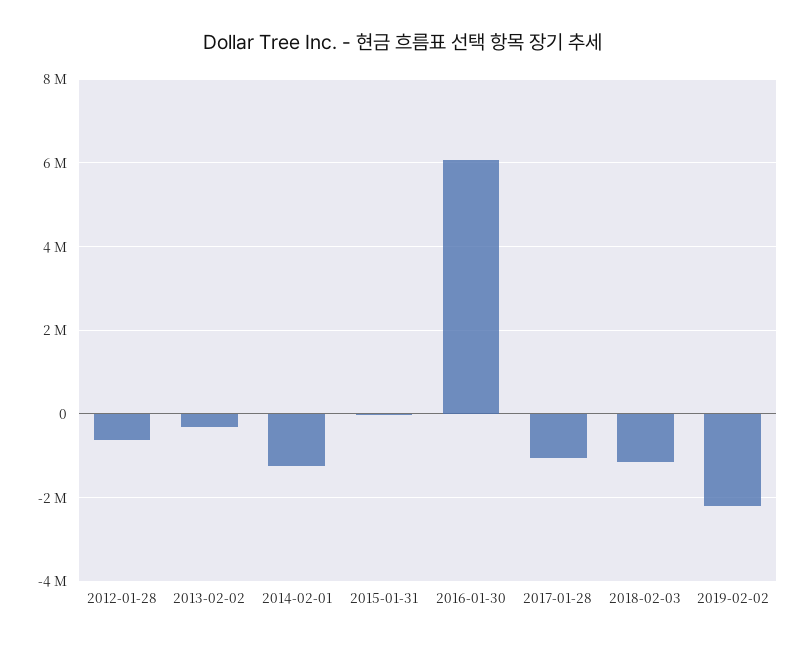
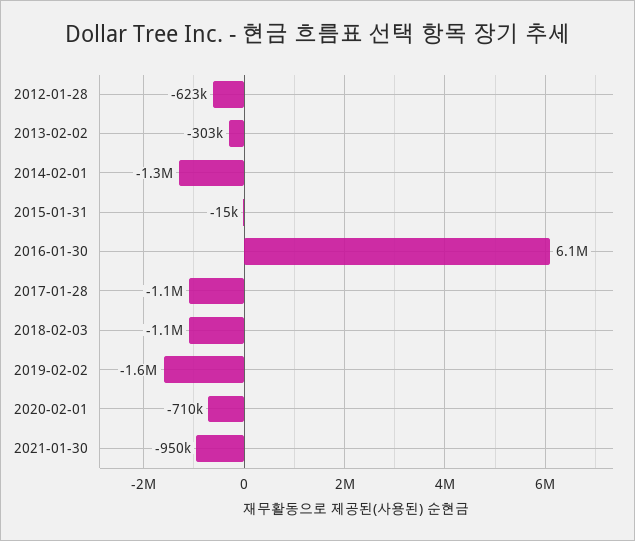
2019-02-02: -2200000 -> -1600000
2020-02-01: none -> -710000
2021-01-30: none -> -950000

